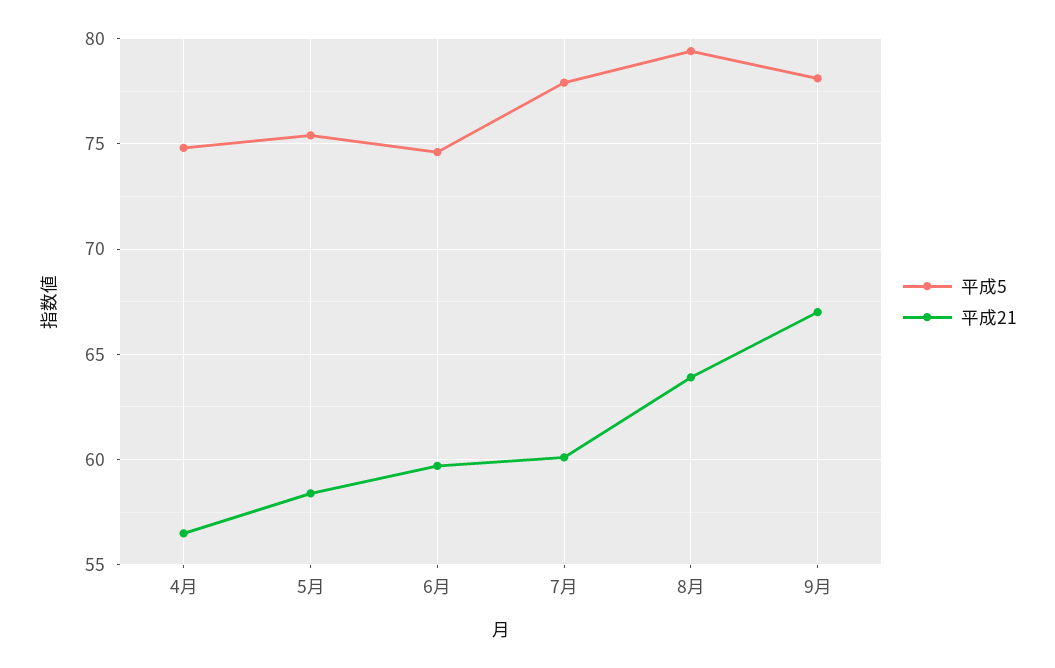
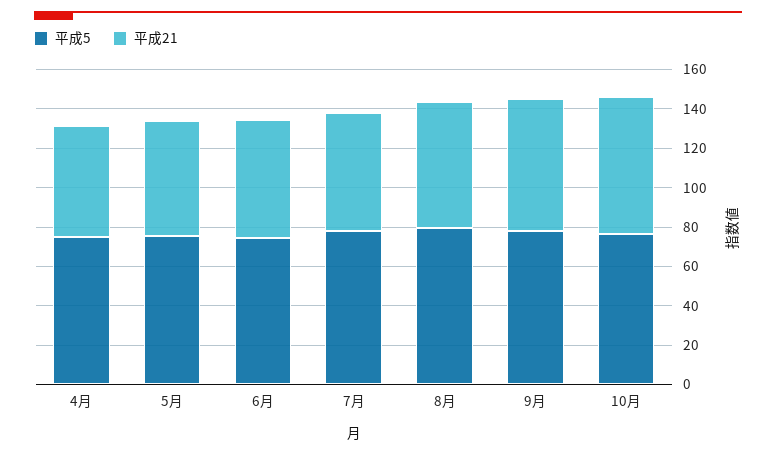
平成5, 10月: none -> 75
平成21, 10月: none -> 70

